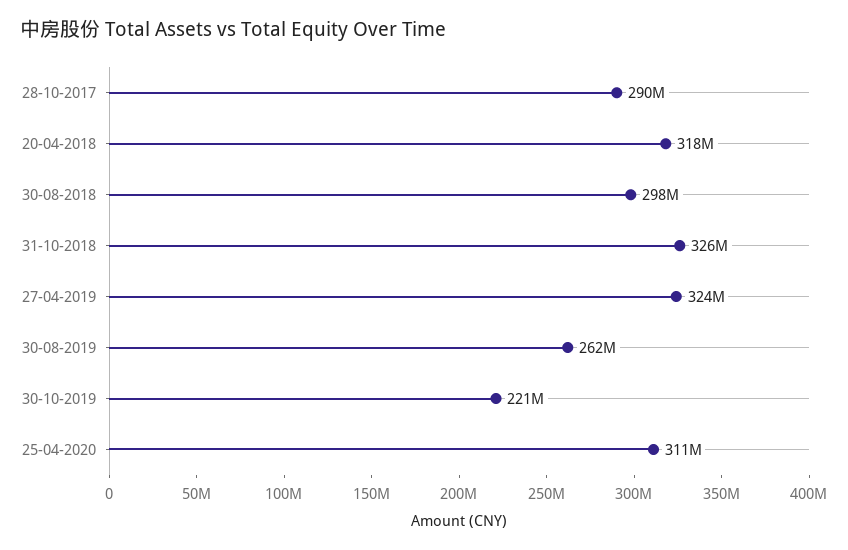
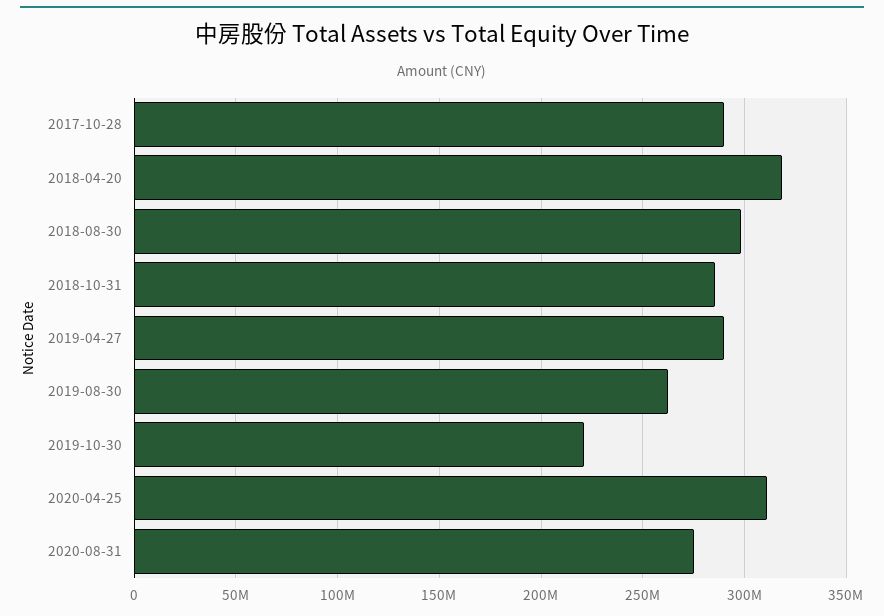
31-10-2018: 326000000 -> 285000000
27-04-2019: 324000000 -> 290000000
2020-08-31: none -> 275000000

